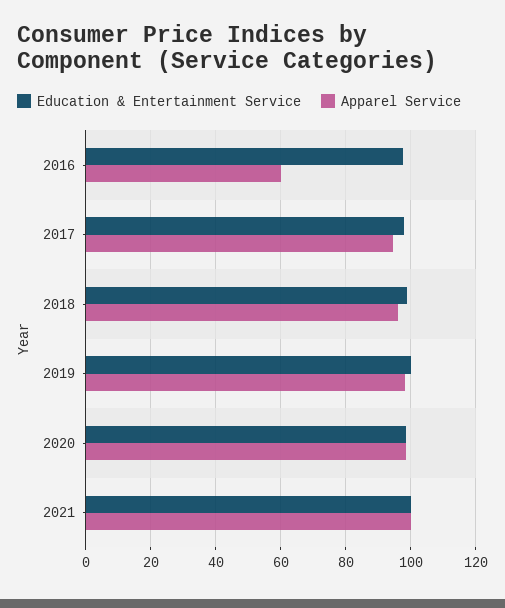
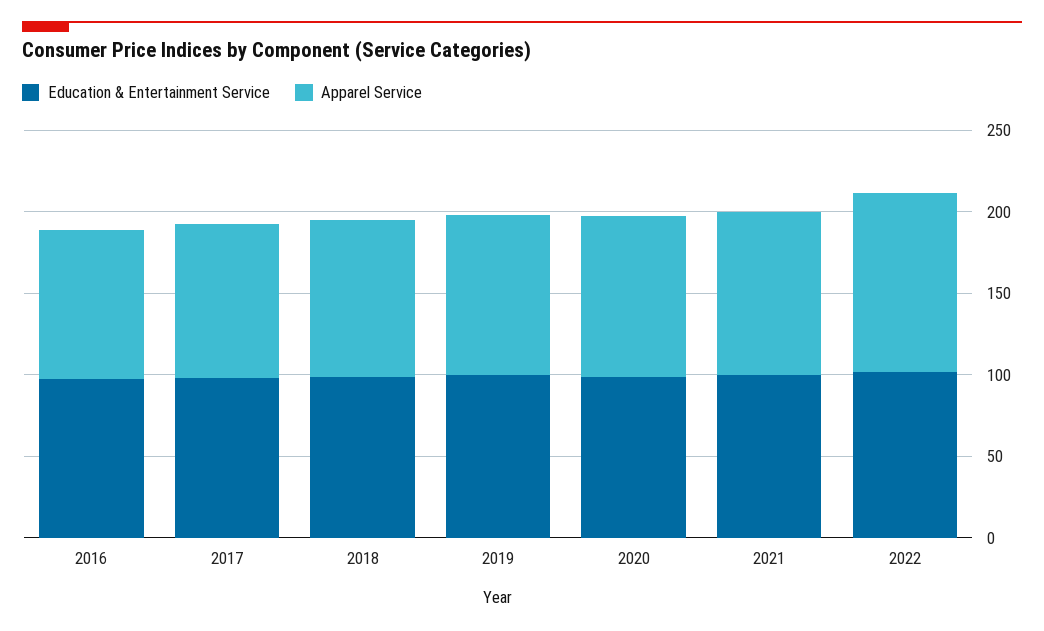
Apparel Service, 2016: 60 -> 90
Education & Entertainment Service, 2022: none -> 100
Apparel Service, 2022: none -> 110

